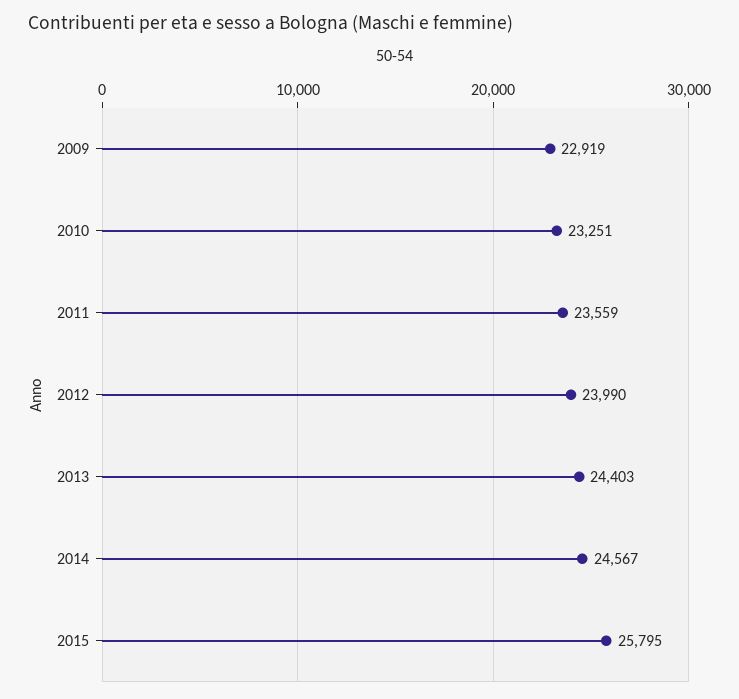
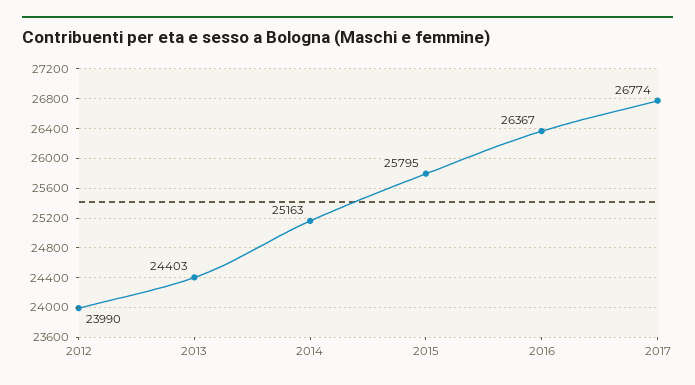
2009: 22919 -> none
2010: 23251 -> none
2011: 23559 -> none
2014: 24567 -> 25163
2016: none -> 26367
2017: none -> 26774

